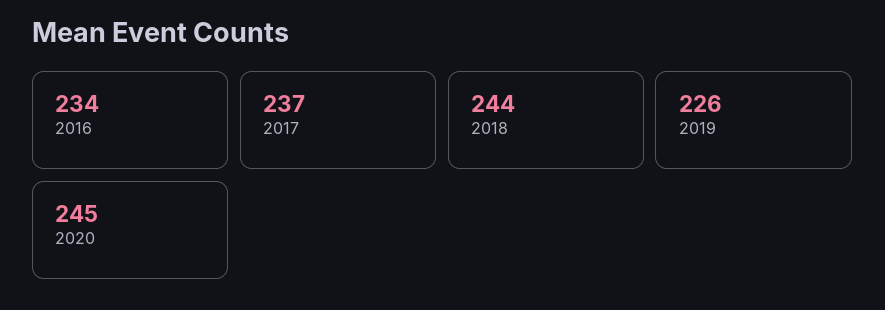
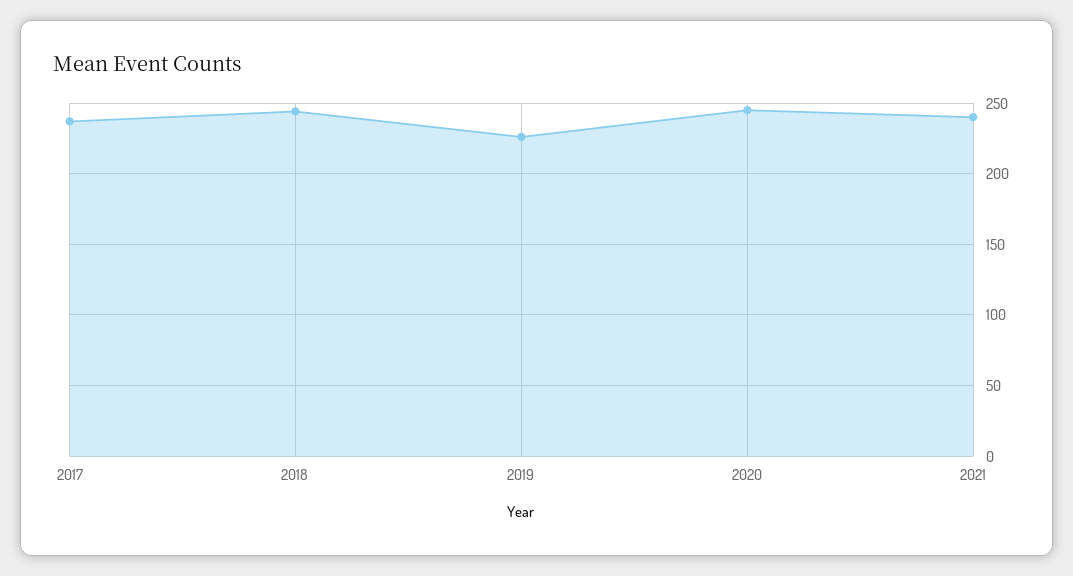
2016: 234 -> none
2021: none -> 240

